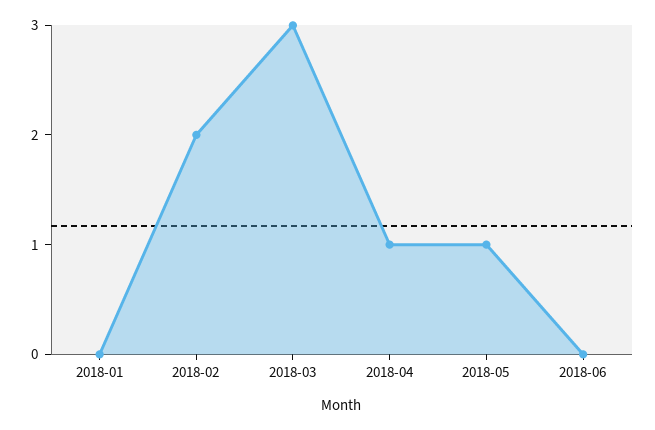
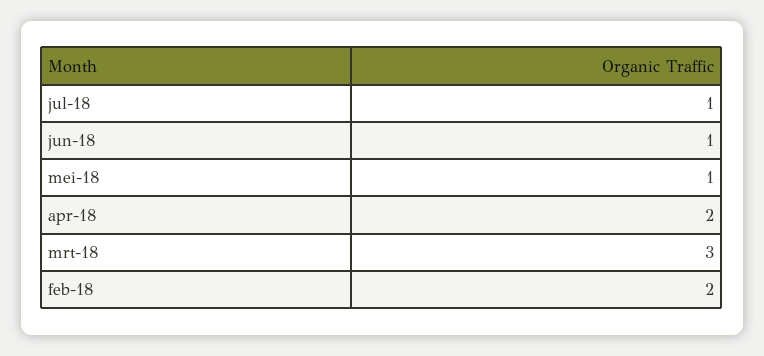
2018-01: 0 -> none
2018-04: 1 -> 2
2018-06: 0 -> 1
jul-18: none -> 1

